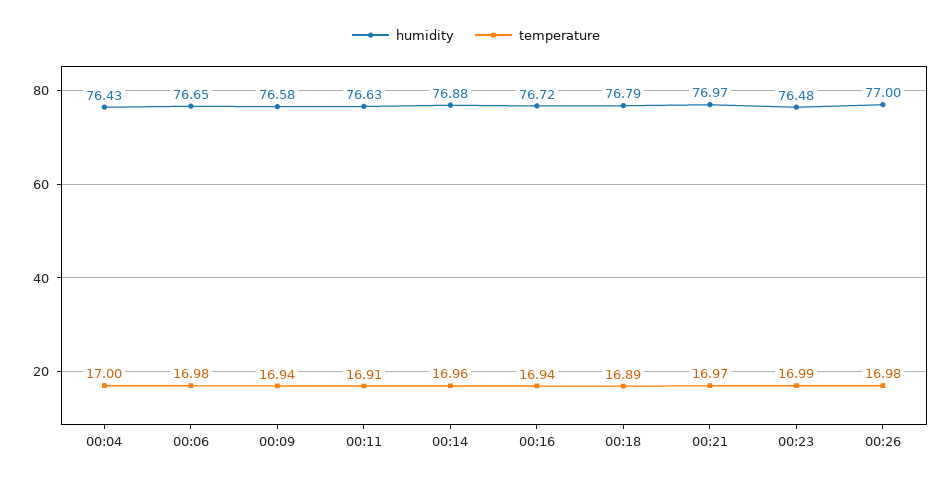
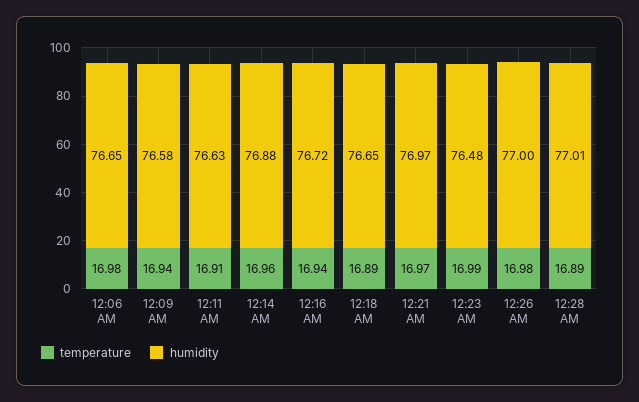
humidity, 00:04: 76.43 -> none
temperature, 00:04: 17 -> none
humidity, 00:18: 76.79 -> 76.65
temperature, 12:28 AM: none -> 16.89
humidity, 12:28 AM: none -> 77.01

